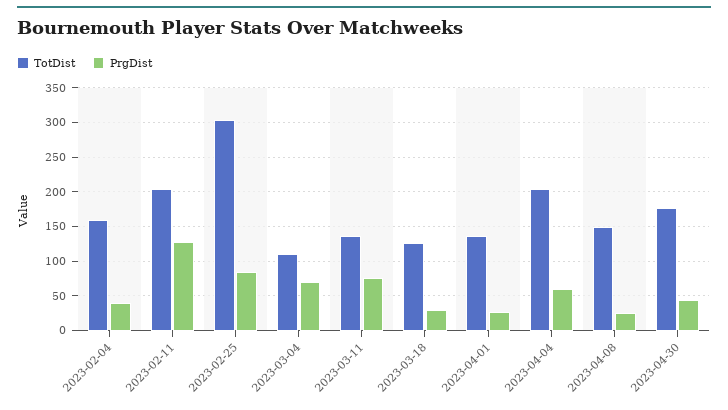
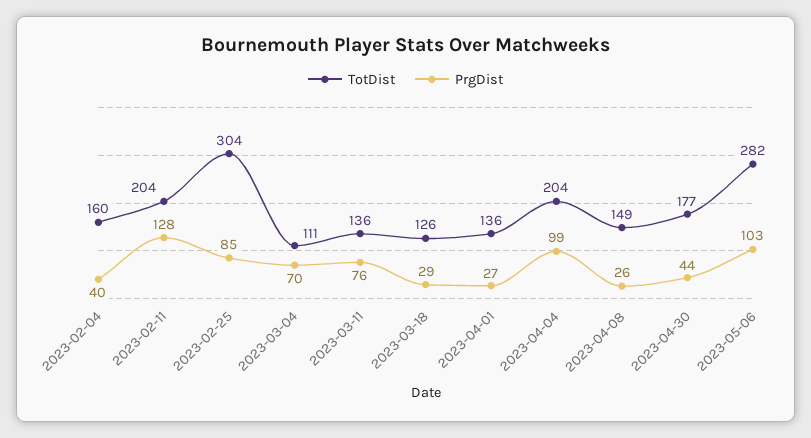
PrgDist, 2023-04-04: 60 -> 99
TotDist, 2023-05-06: none -> 282
PrgDist, 2023-05-06: none -> 103

